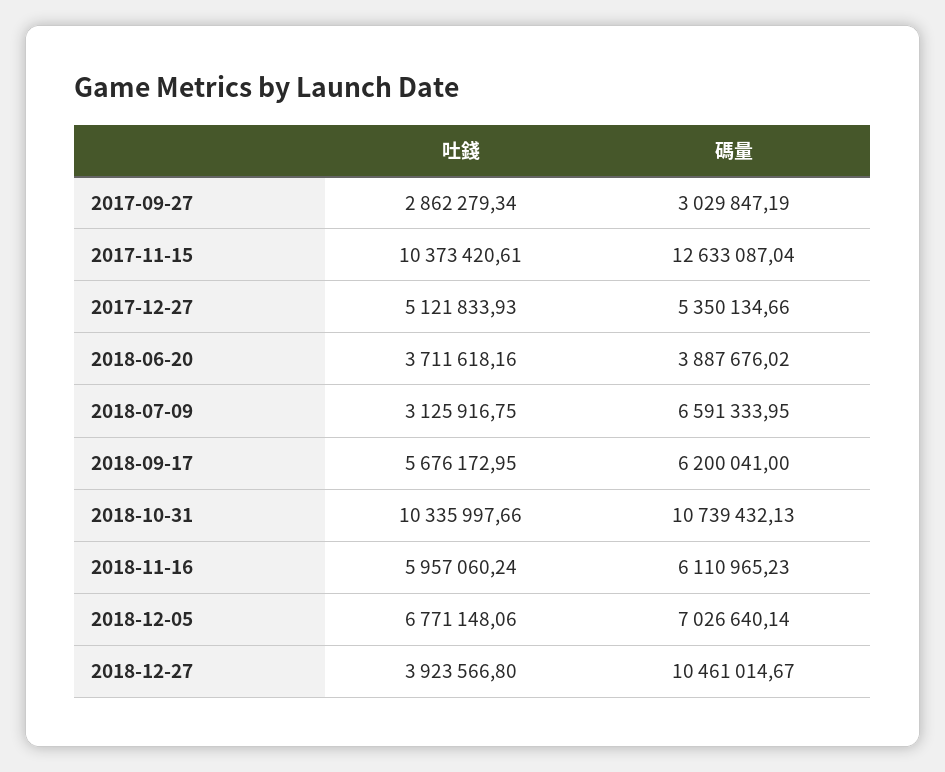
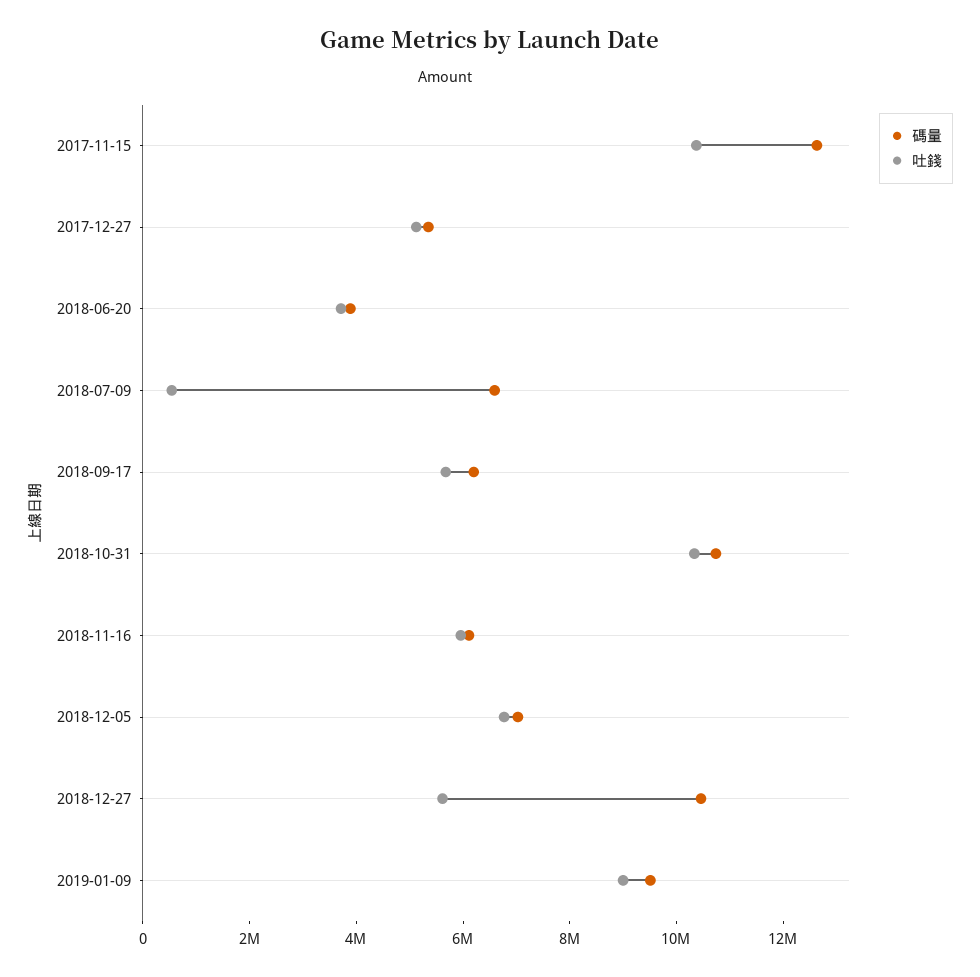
吐錢, 2017-09-27: 2862279.34 -> none
碼量, 2017-09-27: 3029847.19 -> none
吐錢, 2018-07-09: 3125916.75 -> 500000
吐錢, 2018-12-27: 3923566.8 -> 5500000
碼量, 2019-01-09: none -> 9500000
吐錢, 2019-01-09: none -> 9000000

